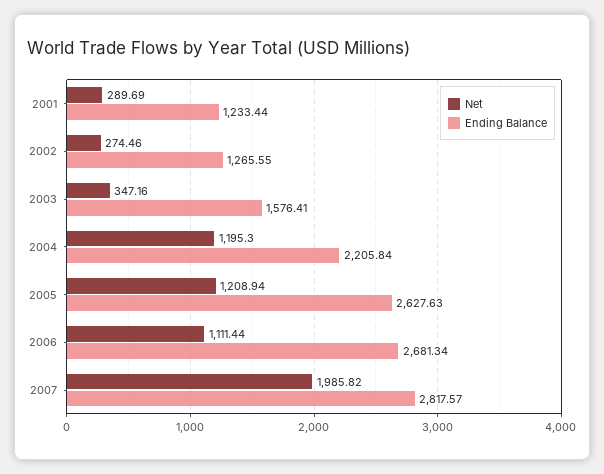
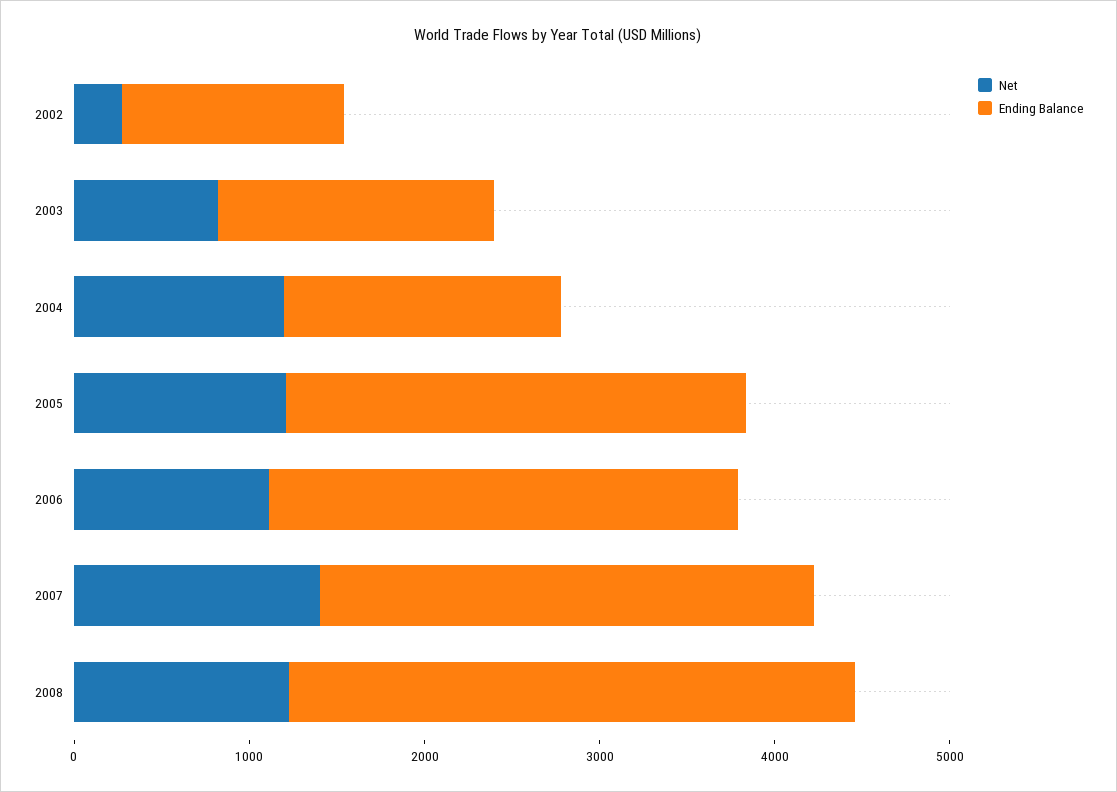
Net, 2001: 289.69 -> none
Ending Balance, 2001: 1233.44 -> none
Net, 2003: 347.16 -> 800
Ending Balance, 2004: 2205.84 -> 1600
Net, 2007: 1985.82 -> 1400
Net, 2008: none -> 1200
Ending Balance, 2008: none -> 3200

